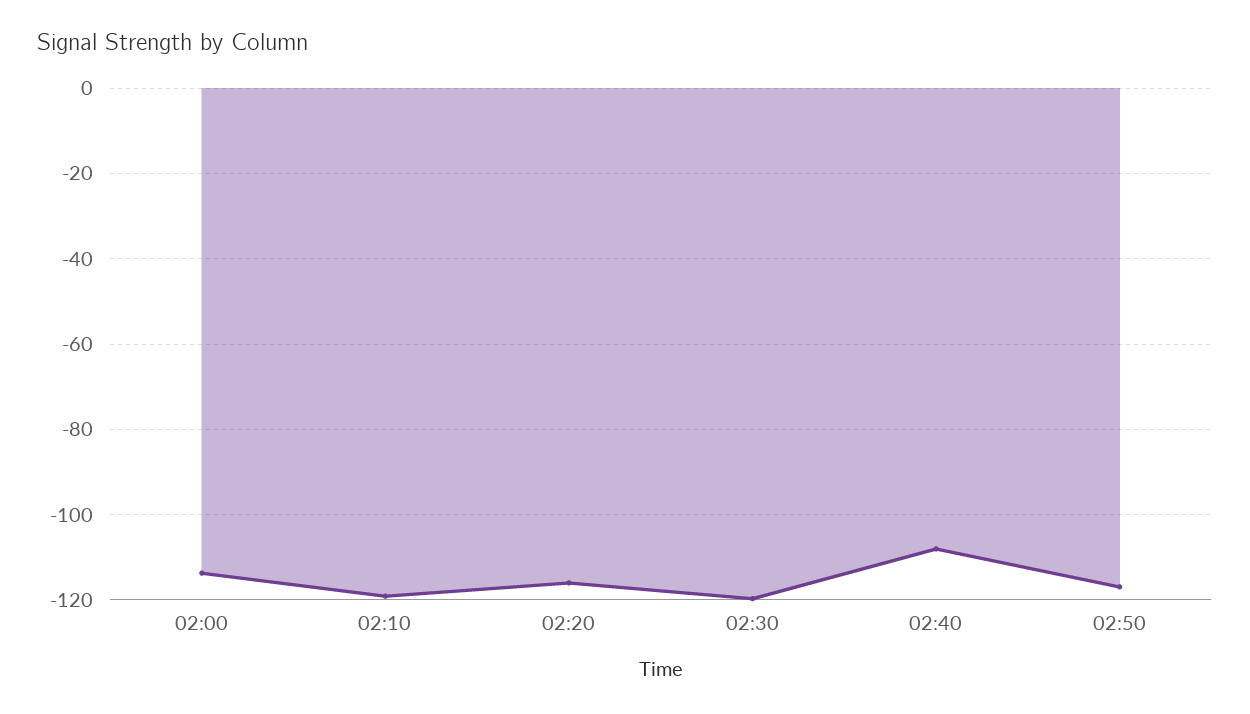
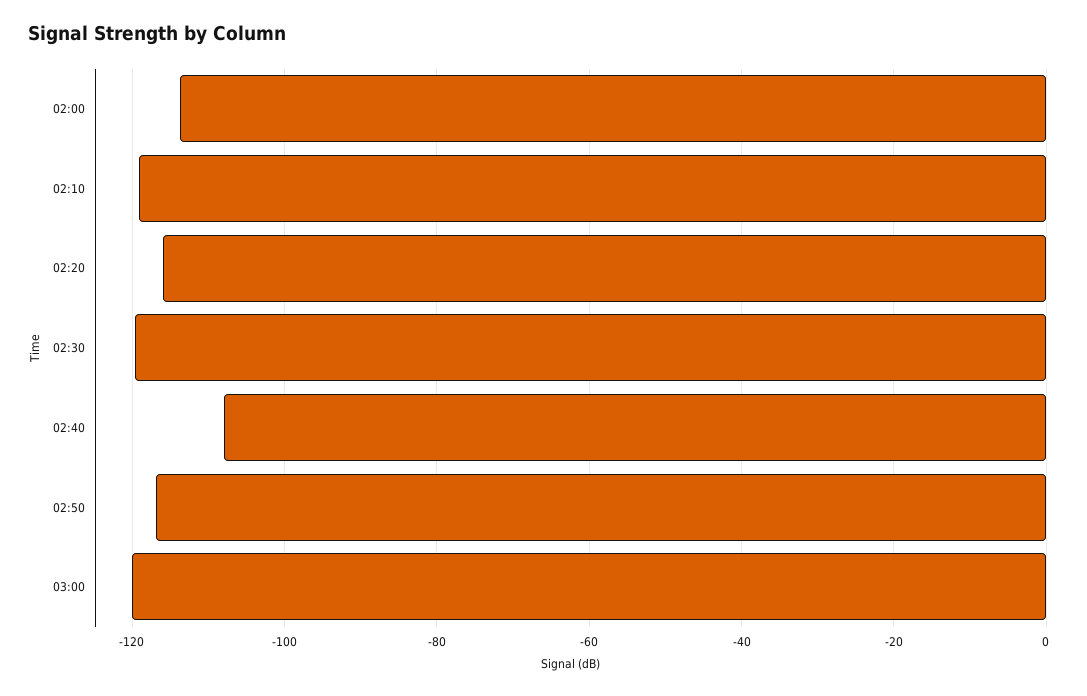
03:00: none -> -120

